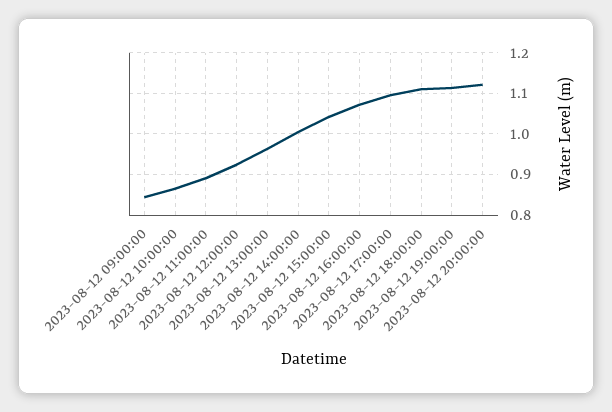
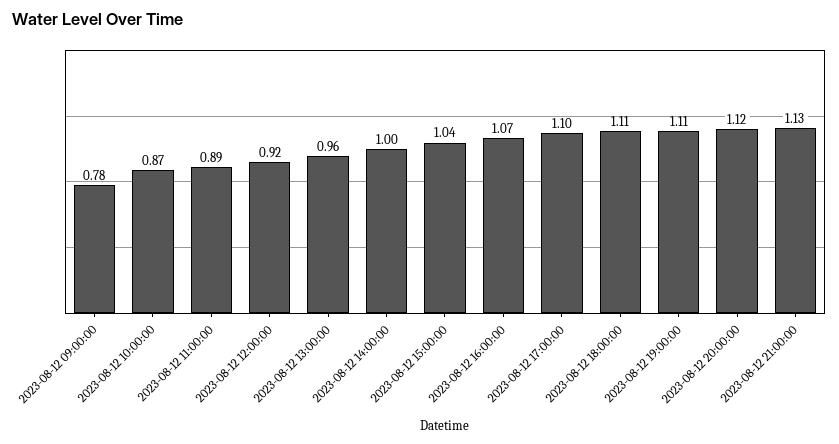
2023-08-12 09:00:00: 0.84 -> 0.78
2023-08-12 21:00:00: none -> 1.13

